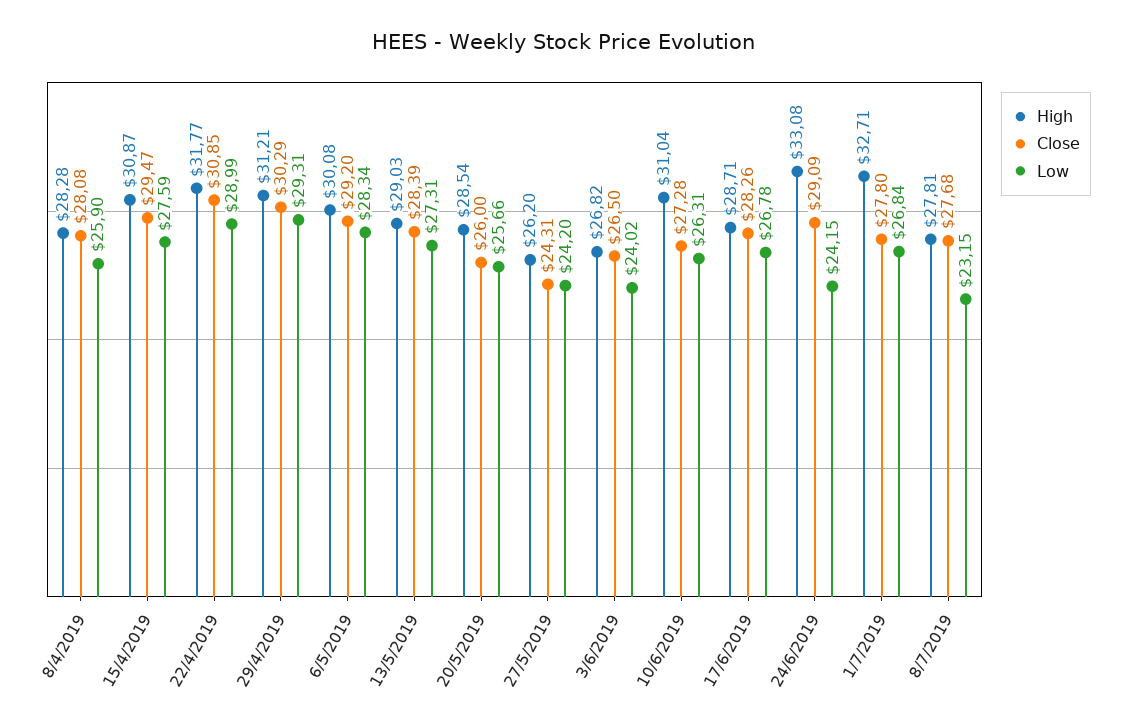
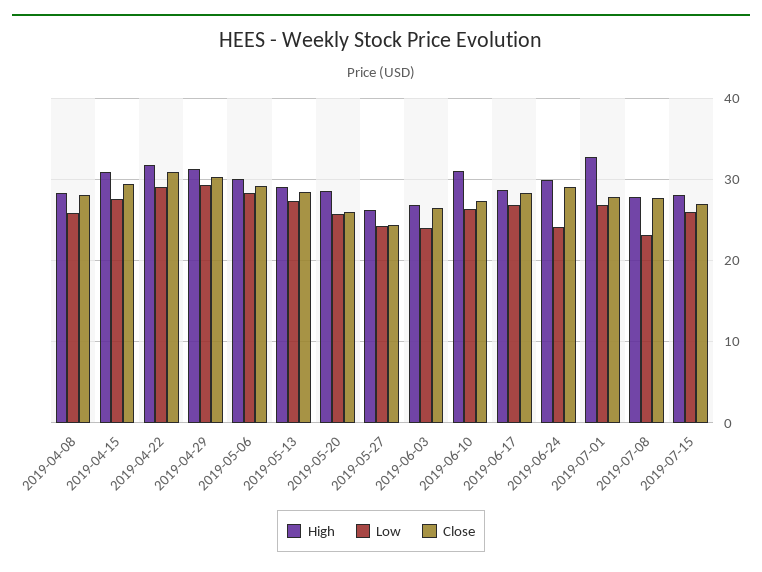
High, 24/6/2019: 33.08 -> 30
High, 2019-07-15: none -> 28
Low, 2019-07-15: none -> 26
Close, 2019-07-15: none -> 27

